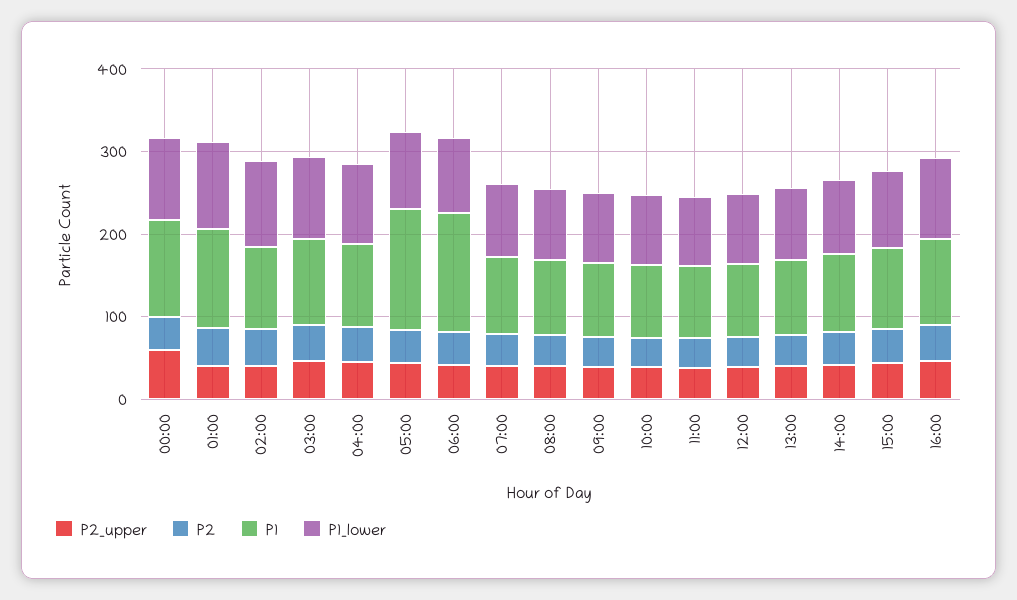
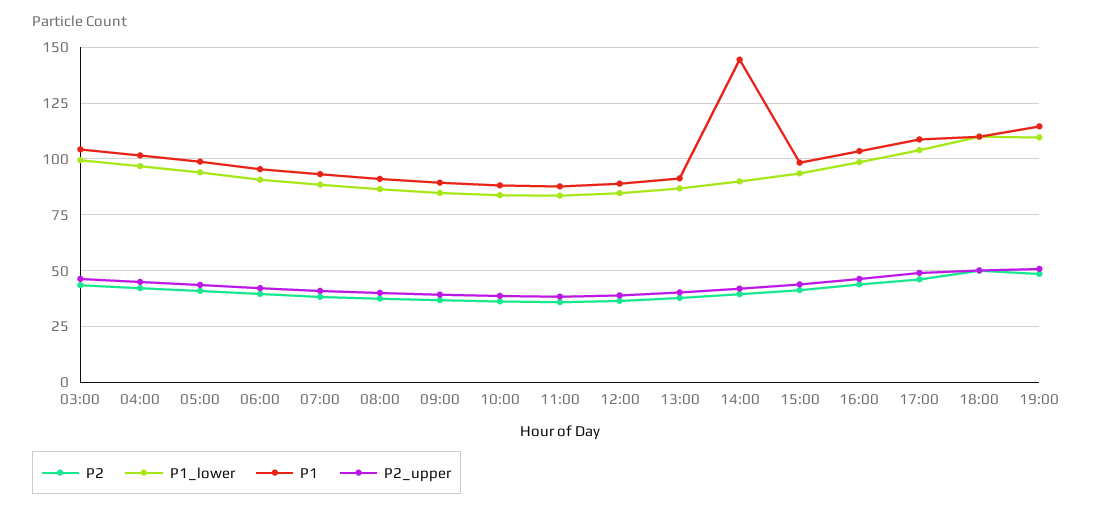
P2_upper, 00:00: 60 -> none
P2, 00:00: 40 -> none
P1, 00:00: 120 -> none
P1_lower, 00:00: 100 -> none
P2_upper, 01:00: 40 -> none
P2, 01:00: 40 -> none
P1, 01:00: 120 -> none
P1_lower, 01:00: 100 -> none
P2_upper, 02:00: 40 -> none
P2, 02:00: 40 -> none
P1, 02:00: 100 -> none
P1_lower, 02:00: 100 -> none
P1, 05:00: 140 -> 100
P1, 06:00: 140 -> 95
P1, 14:00: 100 -> 145
P2, 17:00: none -> 45
P1_lower, 17:00: none -> 105
P1, 17:00: none -> 110
P2_upper, 17:00: none -> 50
P2, 18:00: none -> 50
P1_lower, 18:00: none -> 110
P1, 18:00: none -> 110
P2_upper, 18:00: none -> 50
P2, 19:00: none -> 50
P1_lower, 19:00: none -> 110
P1, 19:00: none -> 115
P2_upper, 19:00: none -> 50

